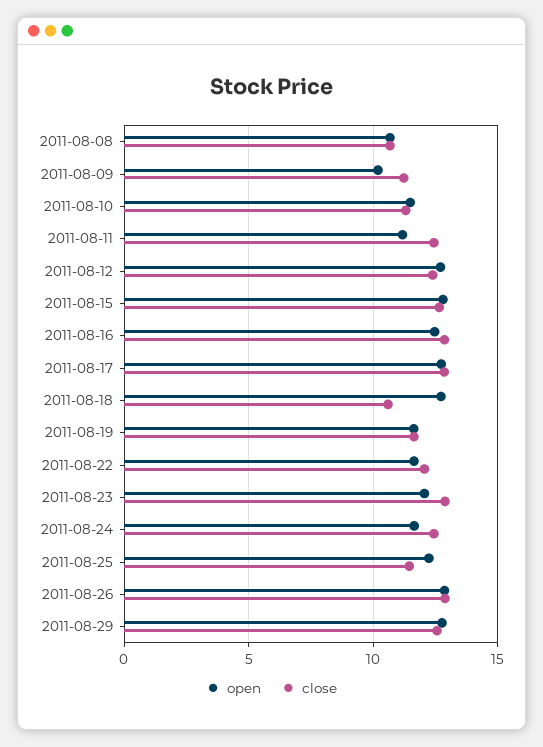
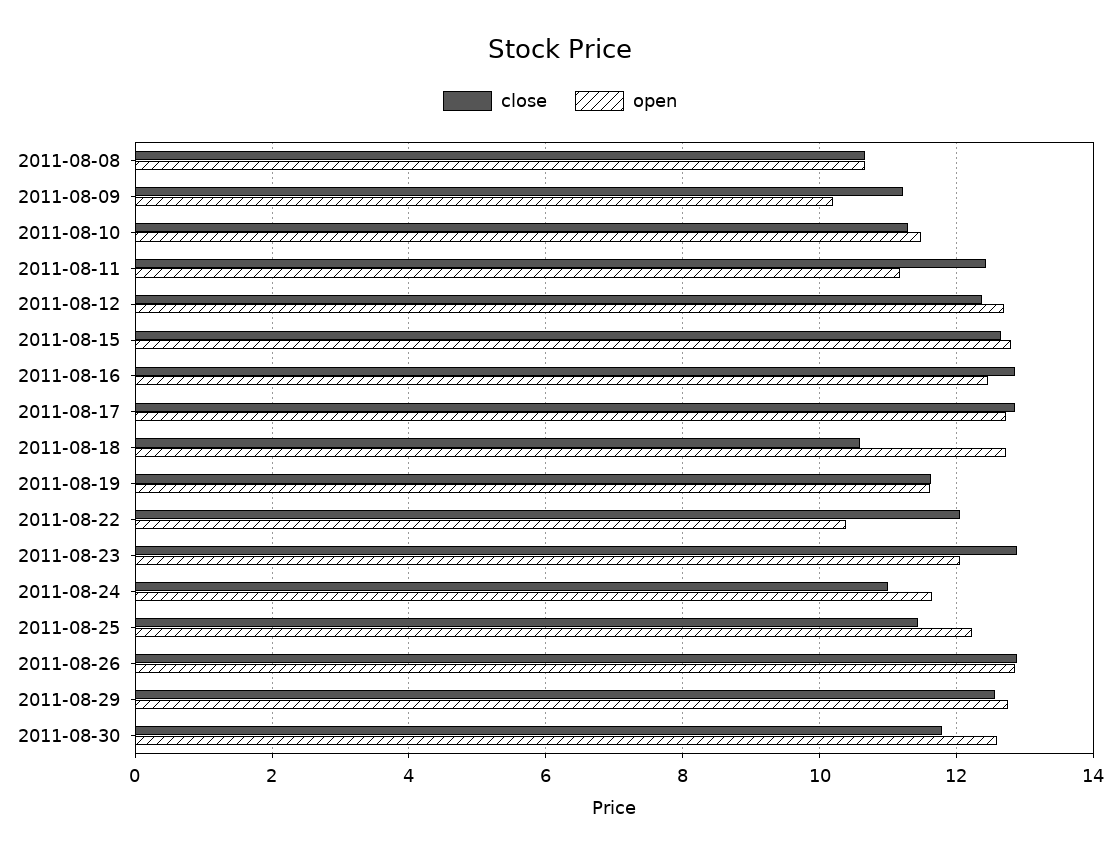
open, 2011-08-22: 11.5 -> 10.4
close, 2011-08-24: 12.5 -> 11
close, 2011-08-30: none -> 11.8
open, 2011-08-30: none -> 12.6

